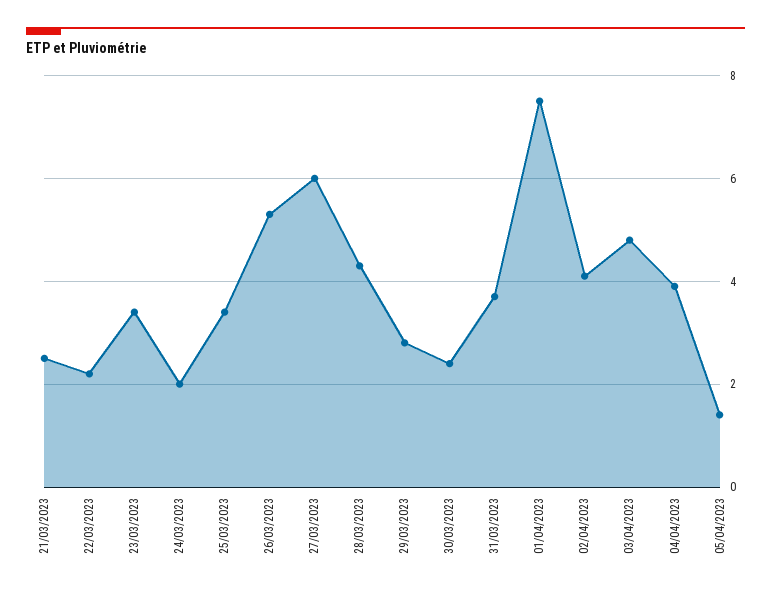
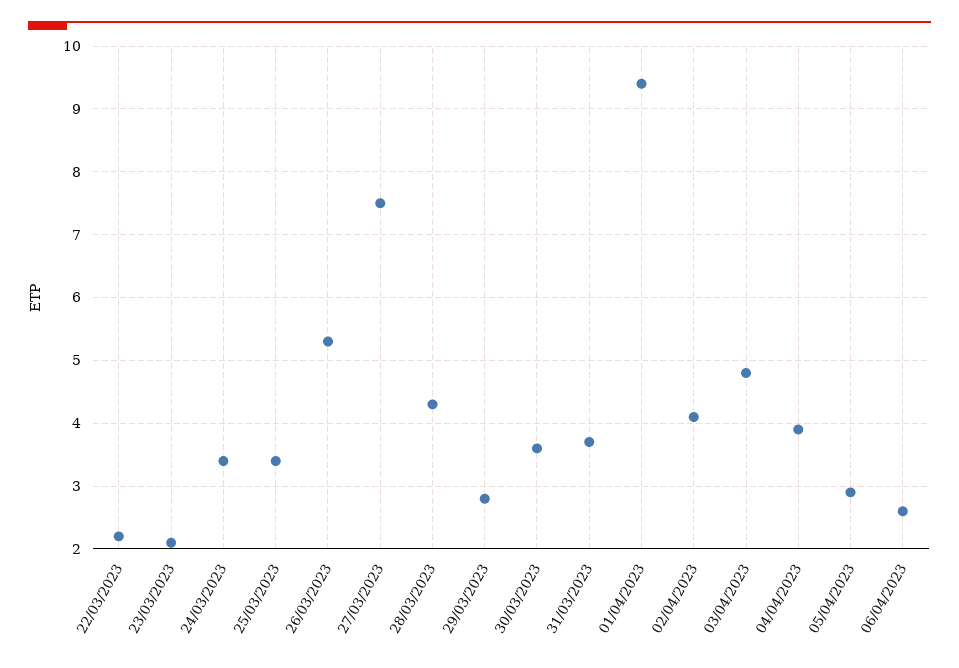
21/03/2023: 2.5 -> none
23/03/2023: 3.5 -> 2.1
24/03/2023: 2 -> 3.4
27/03/2023: 6 -> 7.5
30/03/2023: 2.5 -> 3.6
01/04/2023: 7.5 -> 9.4
05/04/2023: 1.5 -> 2.9
06/04/2023: none -> 2.6

